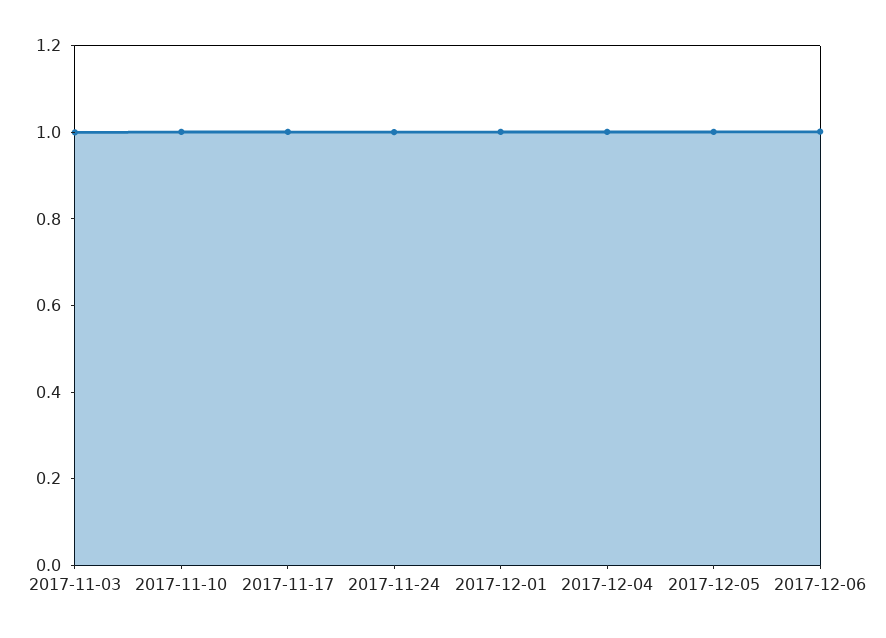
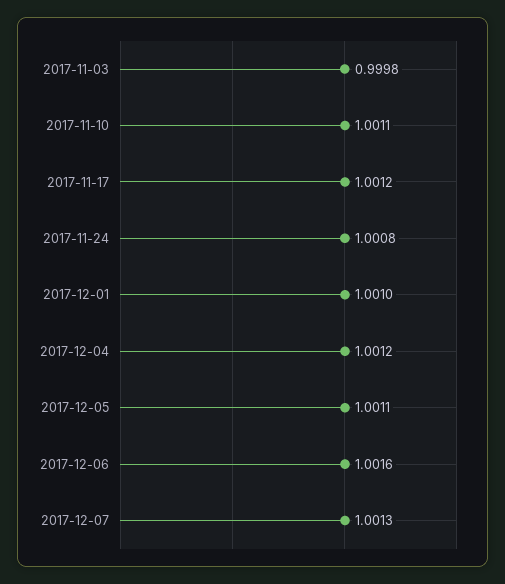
2017-12-07: none -> 1.0013

